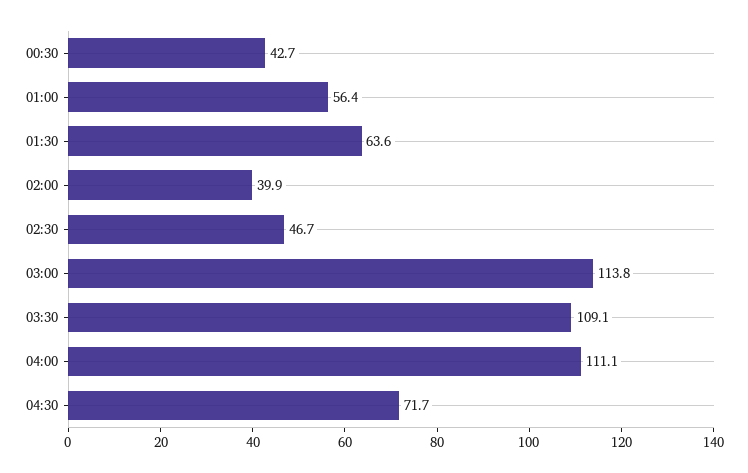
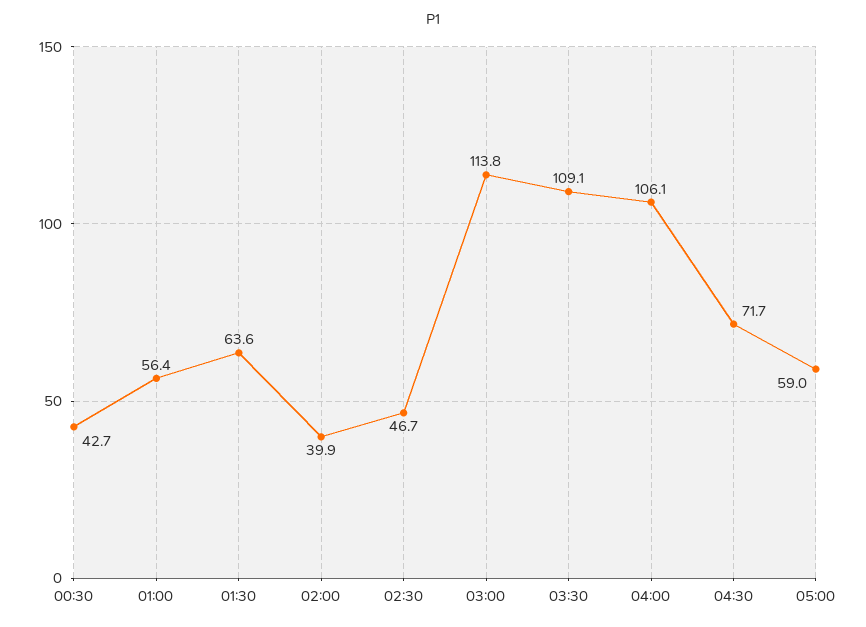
04:00: 111.1 -> 106.1
05:00: none -> 59

